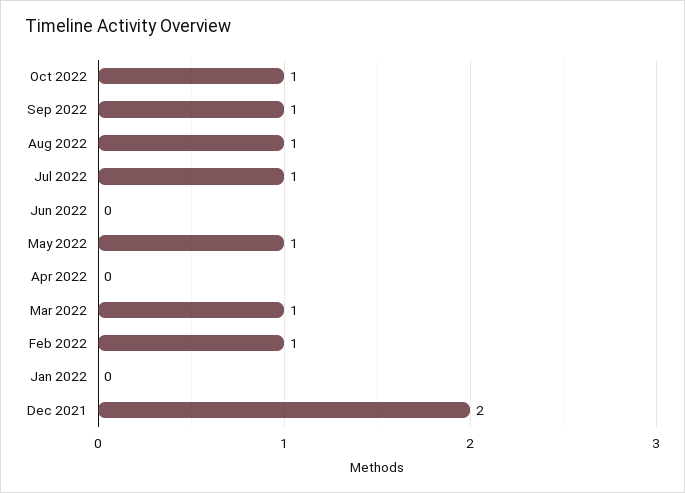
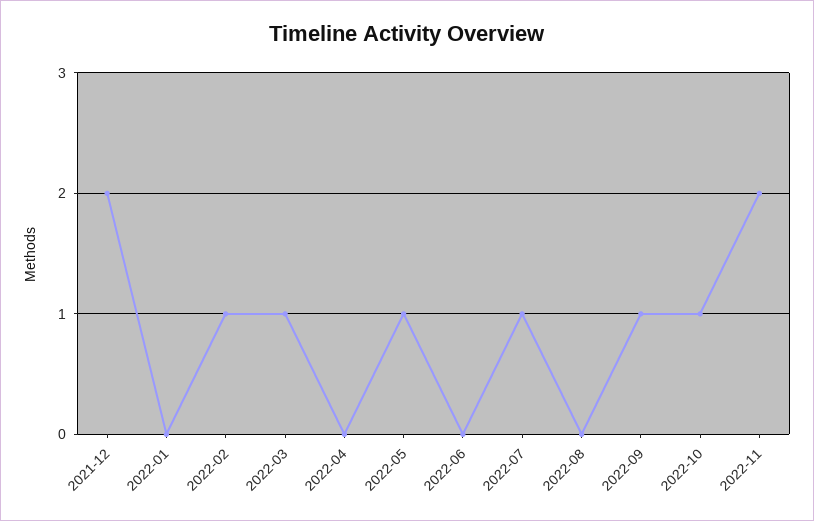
Aug 2022: 1 -> 0
2022-11: none -> 2

